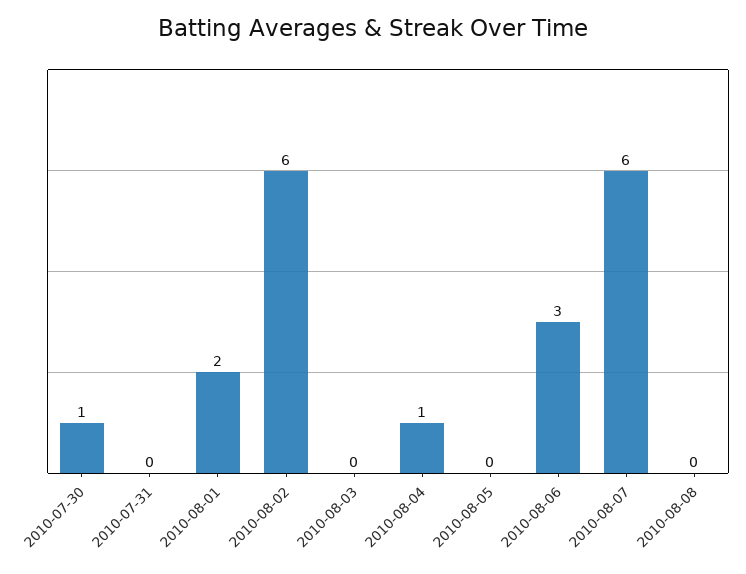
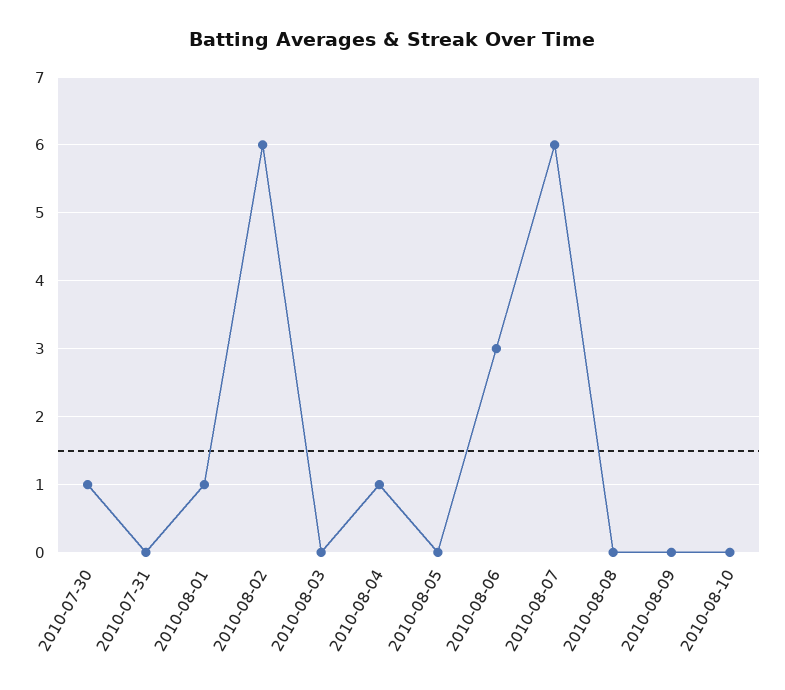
2010-08-01: 2 -> 1
2010-08-09: none -> 0
2010-08-10: none -> 0

